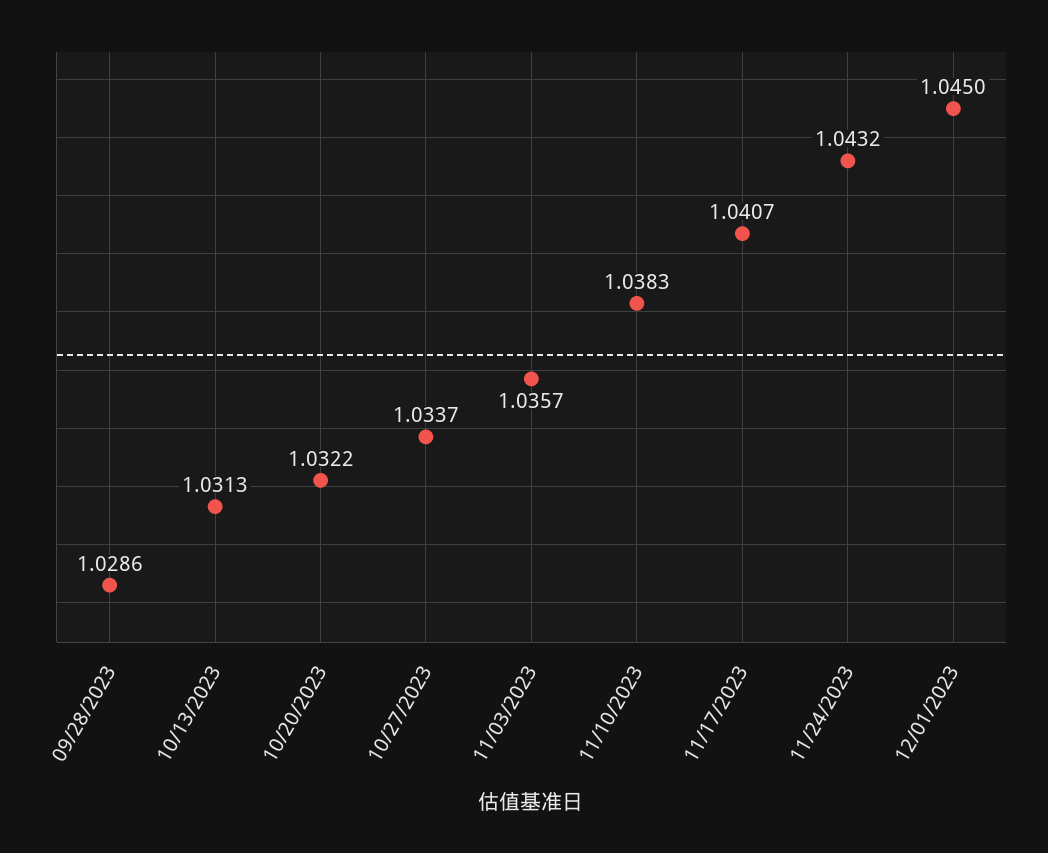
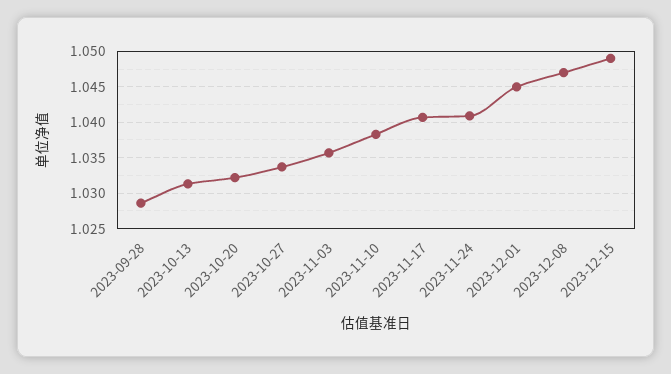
11/24/2023: 1.0432 -> 1.041
2023-12-08: none -> 1.047
2023-12-15: none -> 1.049

